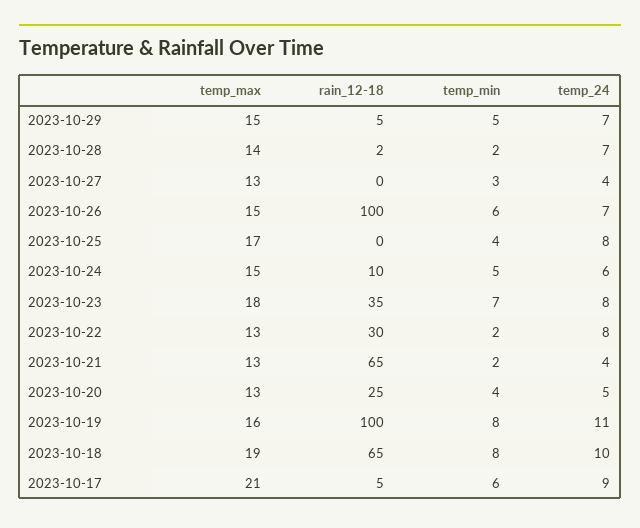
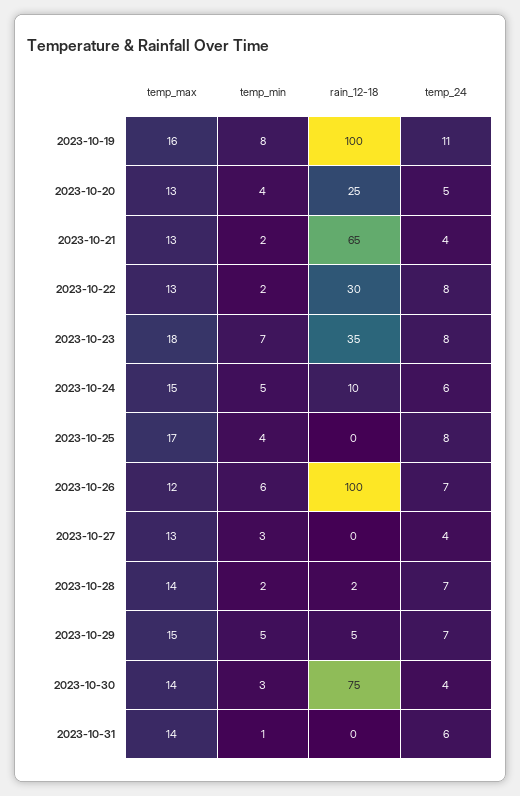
temp_max, 2023-10-26: 15 -> 12
temp_max, 2023-10-18: 19 -> none
rain_12-18, 2023-10-18: 65 -> none
temp_min, 2023-10-18: 8 -> none
temp_24, 2023-10-18: 10 -> none
temp_max, 2023-10-17: 21 -> none
rain_12-18, 2023-10-17: 5 -> none
temp_min, 2023-10-17: 6 -> none
temp_24, 2023-10-17: 9 -> none
temp_max, 2023-10-30: none -> 14
temp_min, 2023-10-30: none -> 3
rain_12-18, 2023-10-30: none -> 75
temp_24, 2023-10-30: none -> 4
temp_max, 2023-10-31: none -> 14
temp_min, 2023-10-31: none -> 1
rain_12-18, 2023-10-31: none -> 0
temp_24, 2023-10-31: none -> 6

